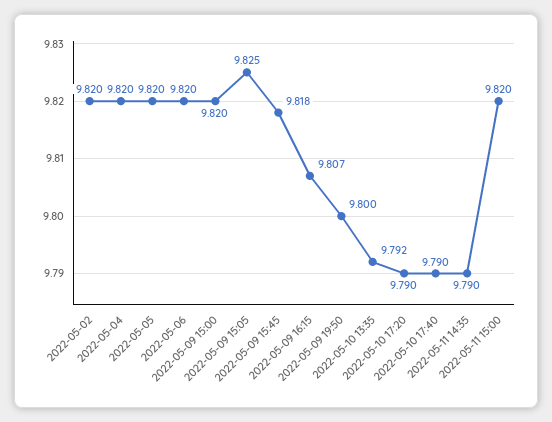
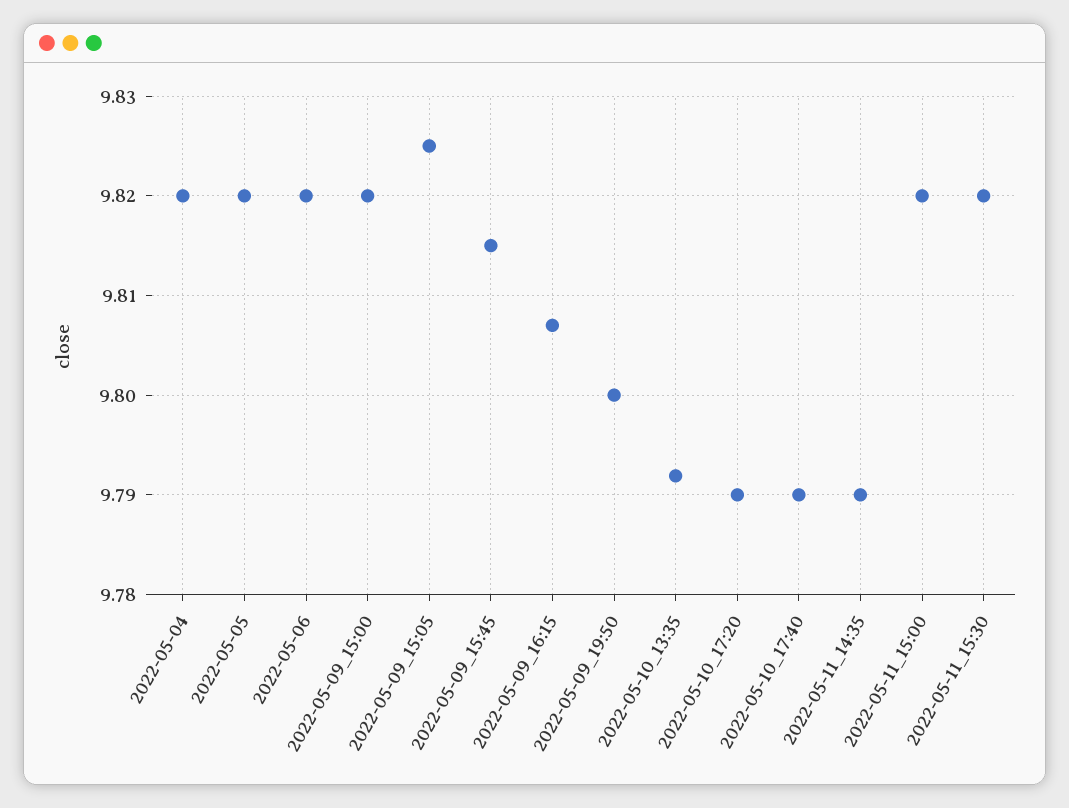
2022-05-02: 9.82 -> none
2022-05-09 15:45: 9.818 -> 9.815
2022-05-11_15:30: none -> 9.82

